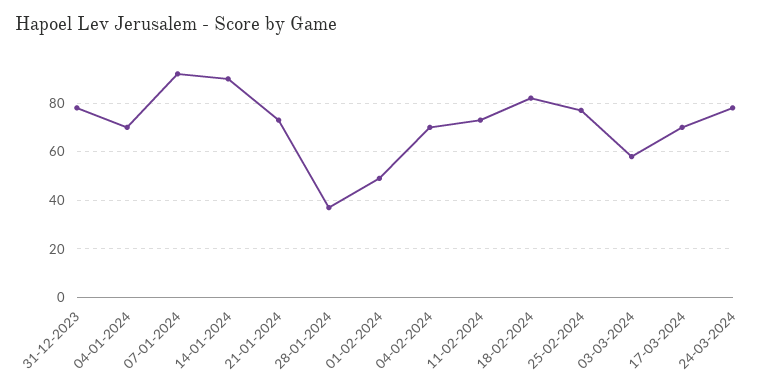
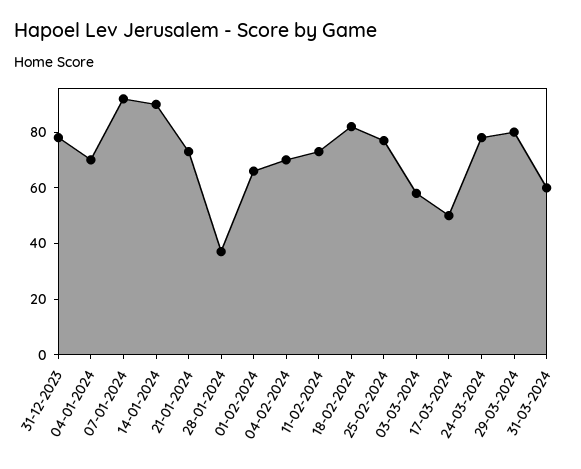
01-02-2024: 50 -> 65
17-03-2024: 70 -> 50
29-03-2024: none -> 80
31-03-2024: none -> 60

